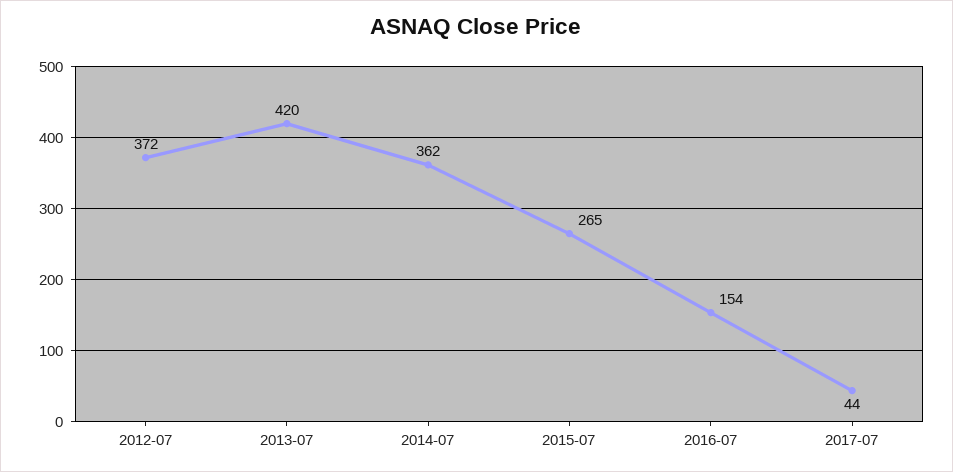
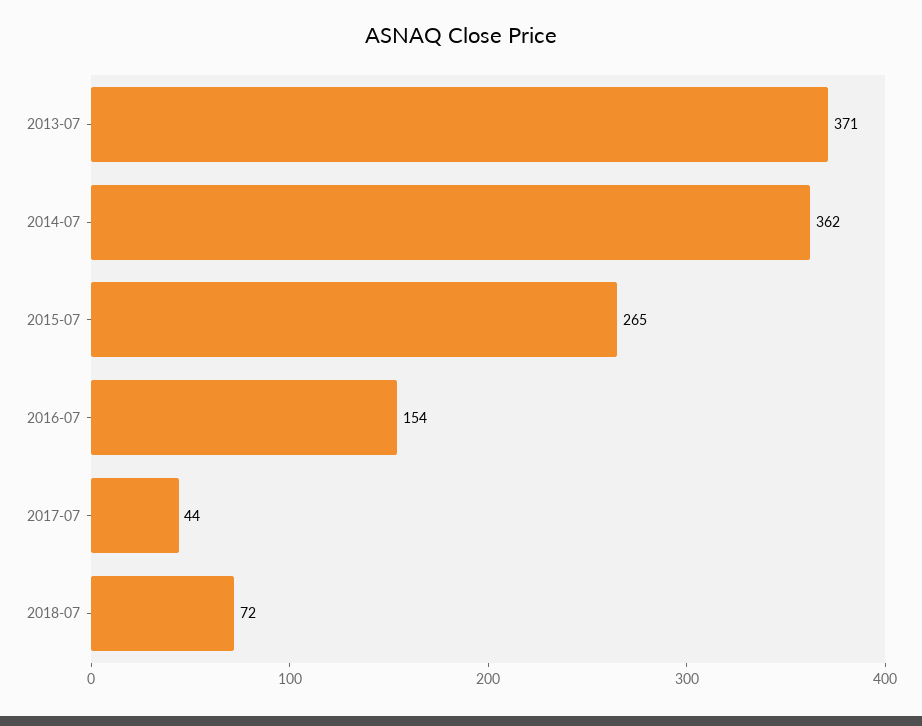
2012-07: 372 -> none
2013-07: 420 -> 371
2018-07: none -> 72

